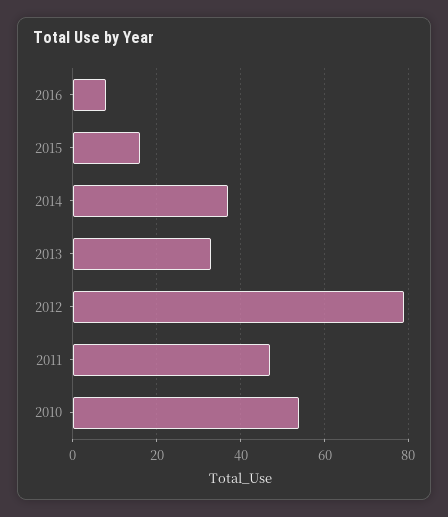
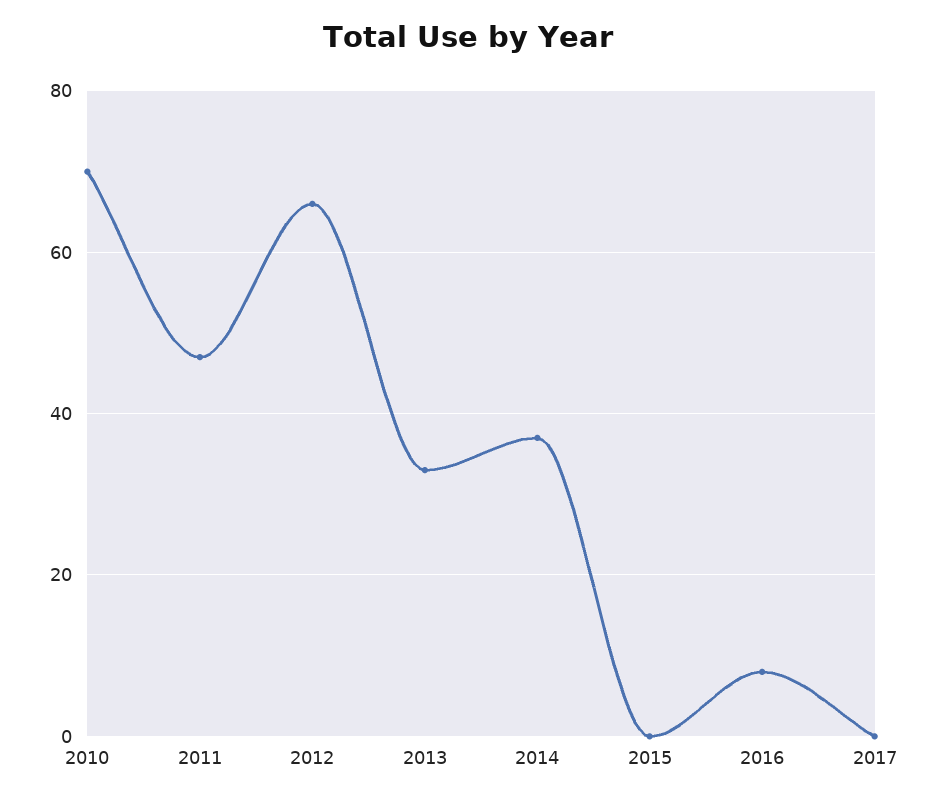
2015: 15 -> 0
2012: 80 -> 65
2010: 55 -> 70
2017: none -> 0

